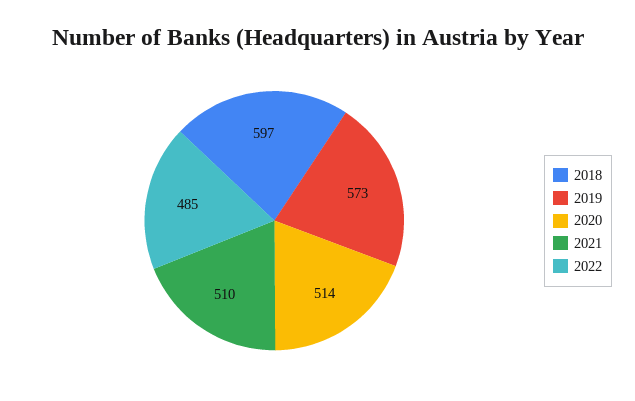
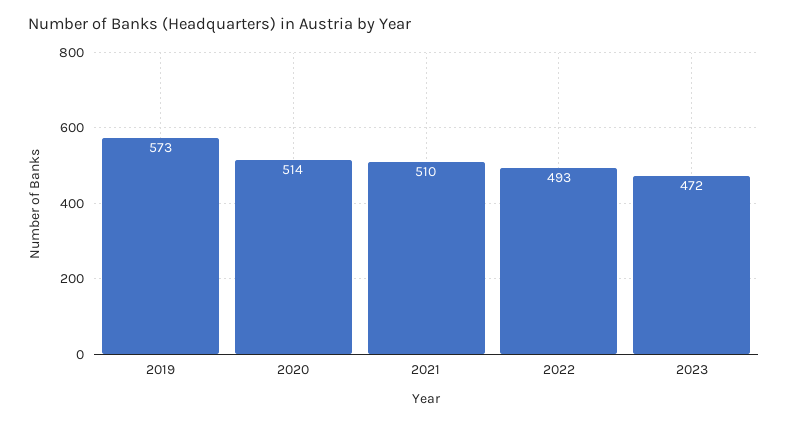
2018: 597 -> none
2022: 485 -> 493
2023: none -> 472

